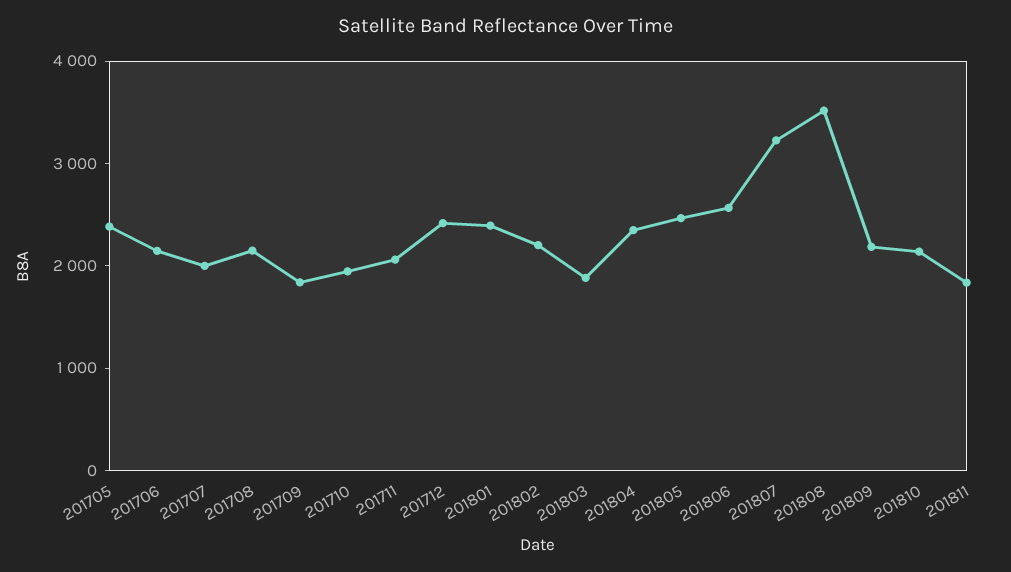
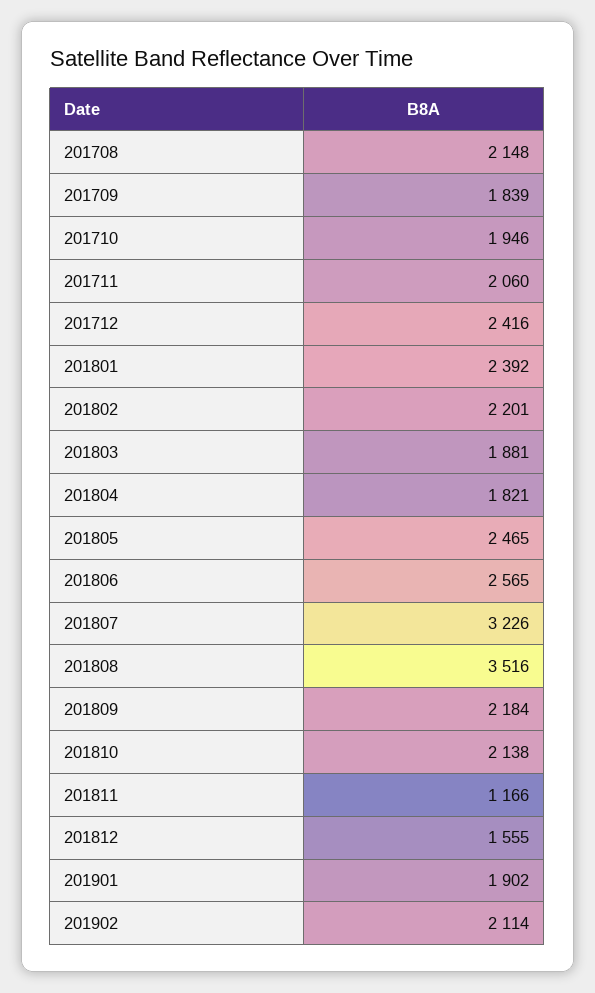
201705: 2400 -> none
201706: 2200 -> none
201707: 2000 -> none
201804: 2400 -> 1821
201811: 1800 -> 1166
201812: none -> 1555
201901: none -> 1902
201902: none -> 2114

